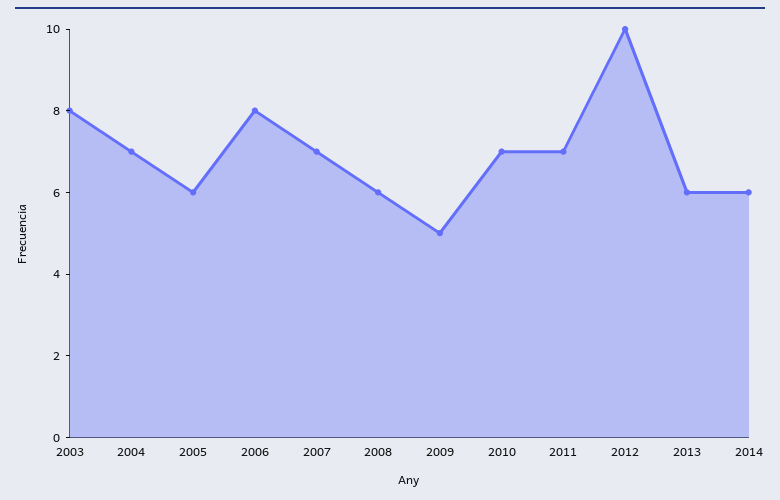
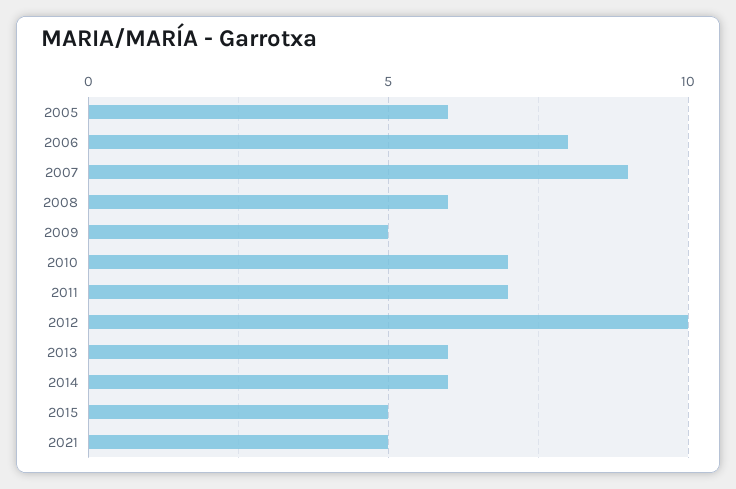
2003: 8 -> none
2004: 7 -> none
2007: 7 -> 9
2015: none -> 5
2021: none -> 5

